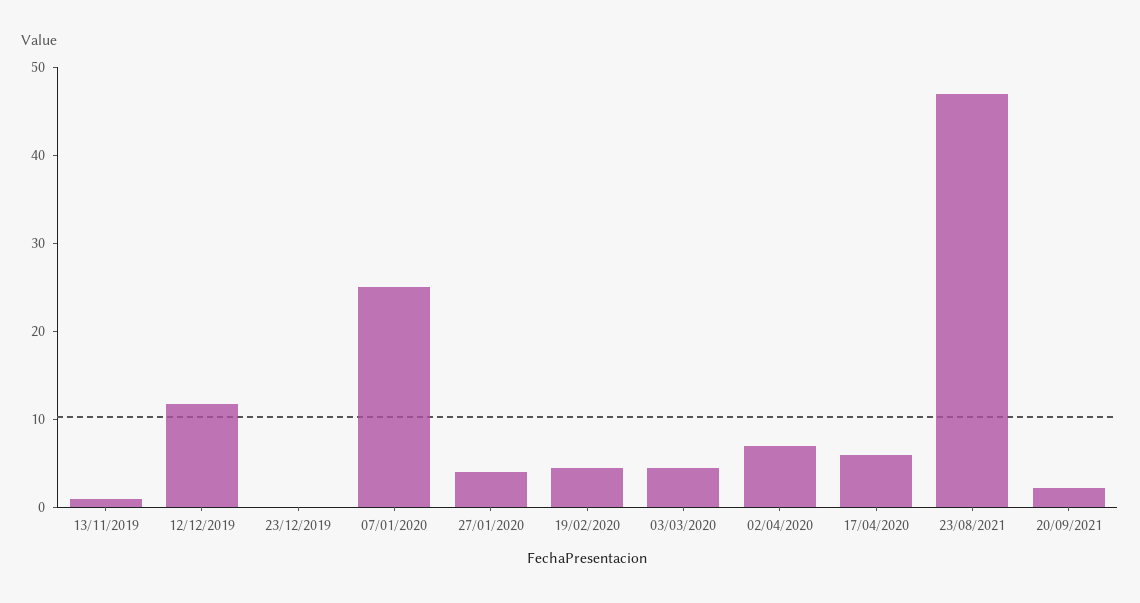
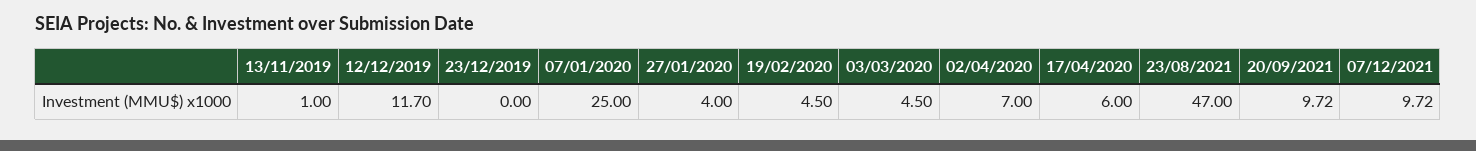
20/09/2021: 2 -> 9.72
07/12/2021: none -> 9.72

